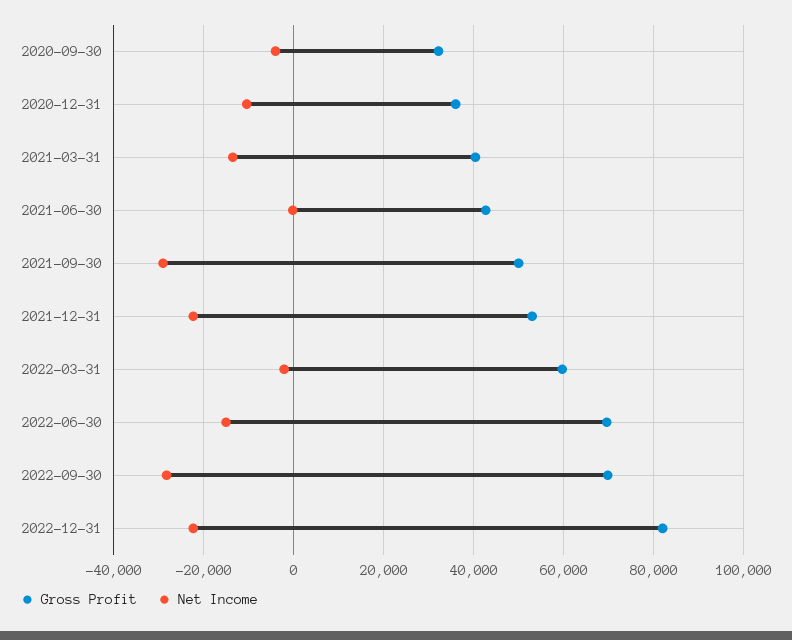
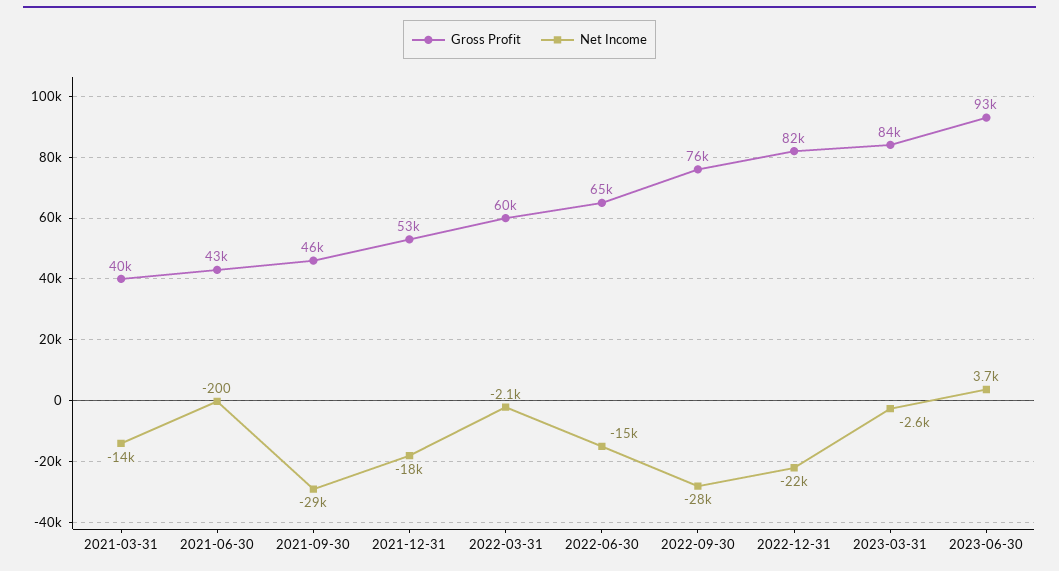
Gross Profit, 2020-09-30: 32000 -> none
Net Income, 2020-09-30: -4000 -> none
Gross Profit, 2020-12-31: 36000 -> none
Net Income, 2020-12-31: -10000 -> none
Gross Profit, 2021-09-30: 50000 -> 46000
Net Income, 2021-12-31: -22000 -> -18000
Gross Profit, 2022-06-30: 70000 -> 65000
Gross Profit, 2022-09-30: 70000 -> 76000
Gross Profit, 2023-03-31: none -> 84000
Net Income, 2023-03-31: none -> -2600
Gross Profit, 2023-06-30: none -> 93000
Net Income, 2023-06-30: none -> 3700

